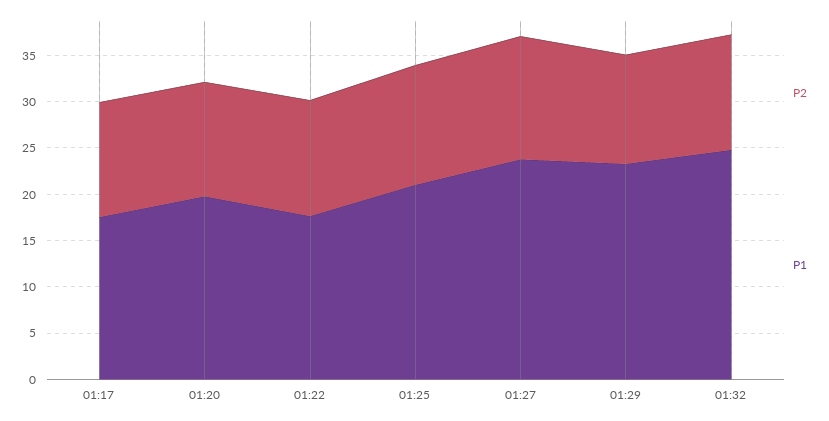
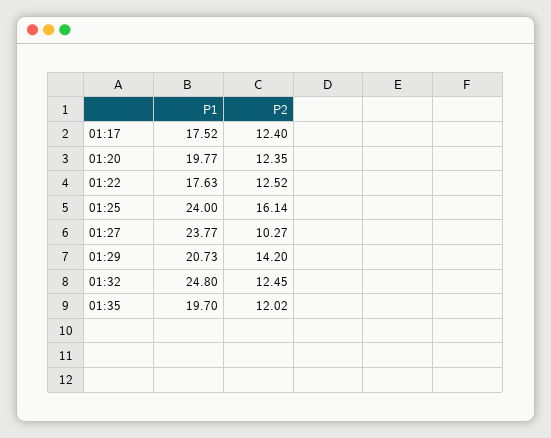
P2, 01:25: 13 -> 16.14
P1, 01:25: 21 -> 24
P2, 01:27: 13 -> 10.27
P2, 01:29: 12 -> 14.2
P1, 01:29: 23 -> 20.73
P1, 01:35: none -> 19.7
P2, 01:35: none -> 12.02

